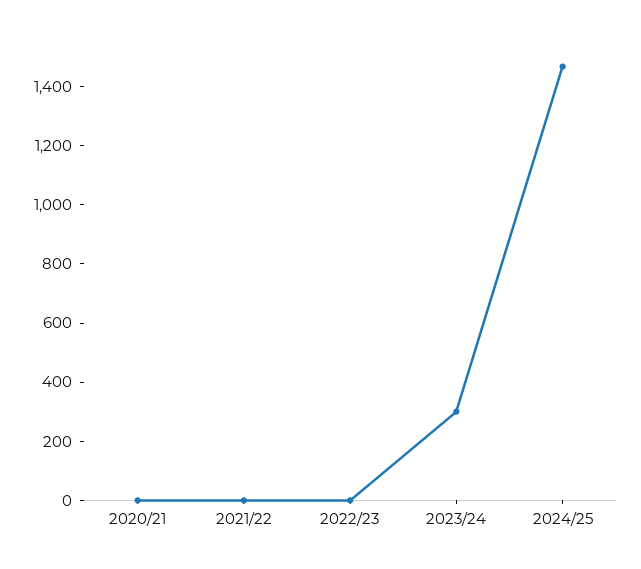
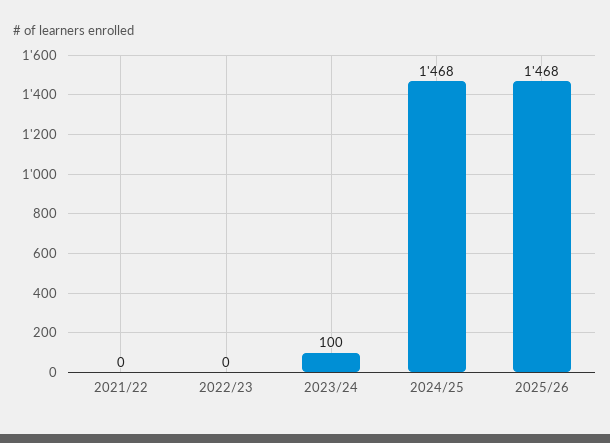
2020/21: 0 -> none
2023/24: 300 -> 100
2025/26: none -> 1468

